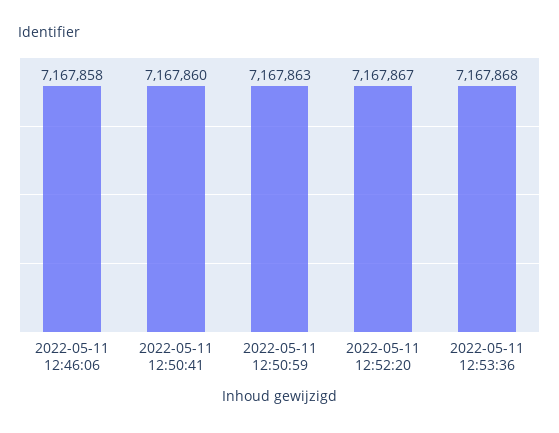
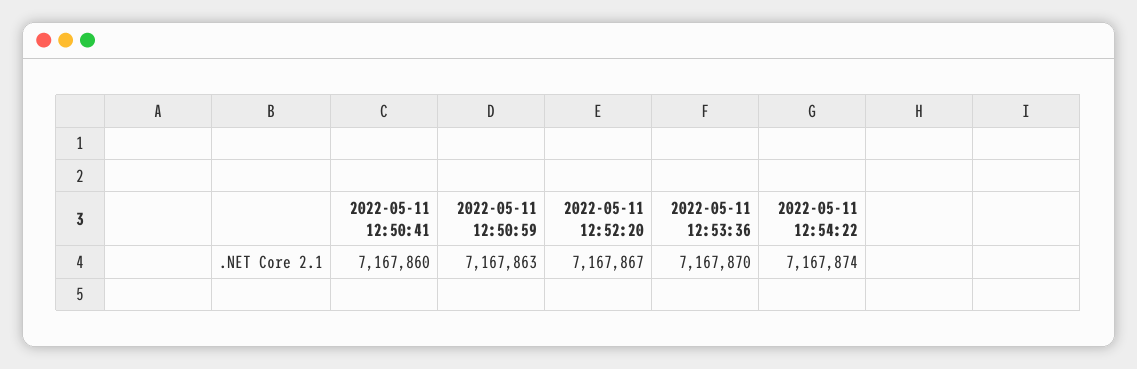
2022-05-11 12:46:06: 7167858 -> none
2022-05-11 12:53:36: 7167868 -> 7167870
2022-05-11 12:54:22: none -> 7167874

